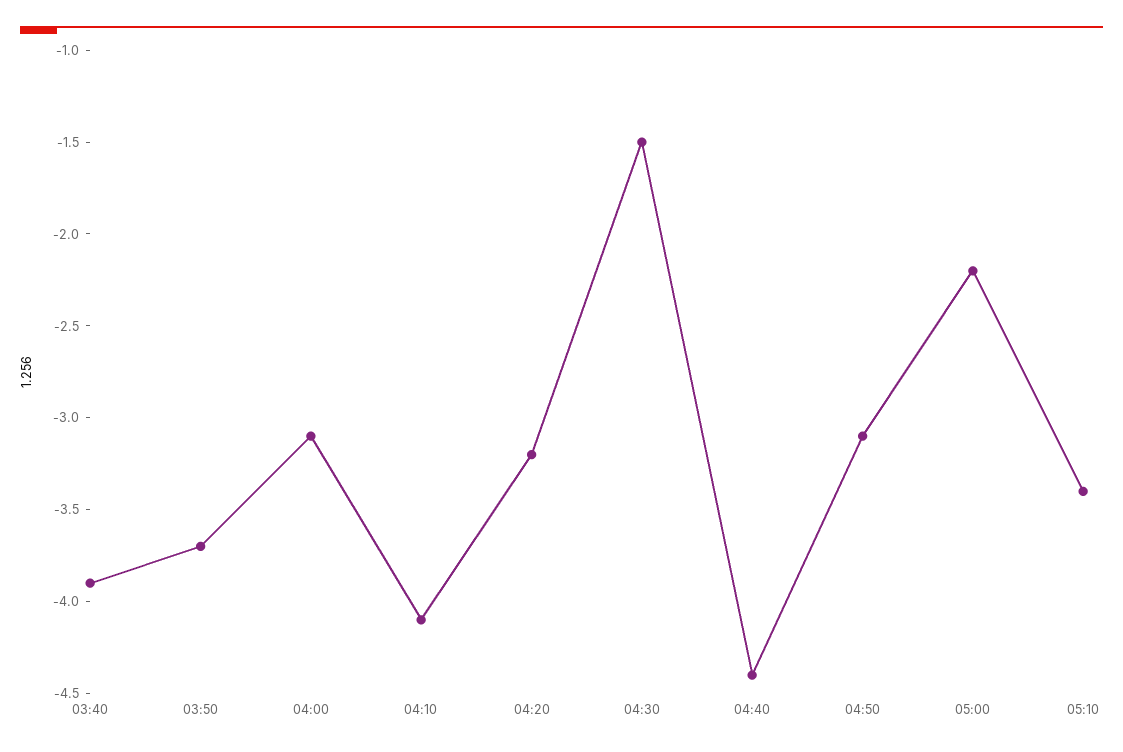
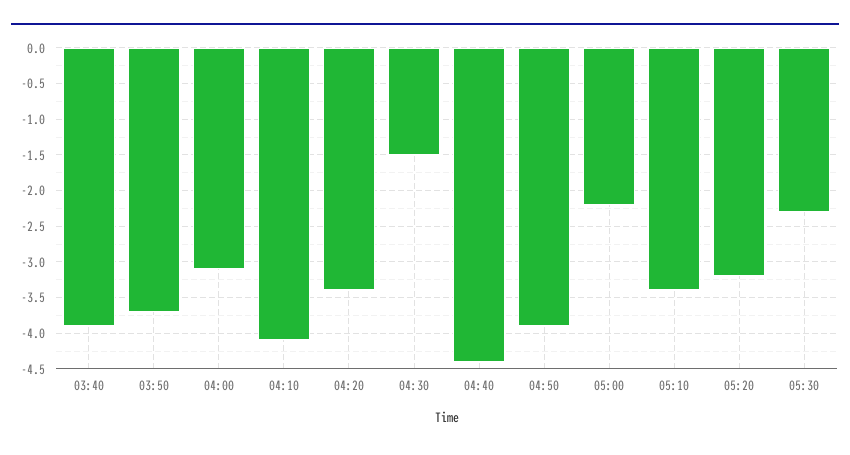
04:20: -3.2 -> -3.4
04:50: -3.1 -> -3.9
05:20: none -> -3.2
05:30: none -> -2.3

